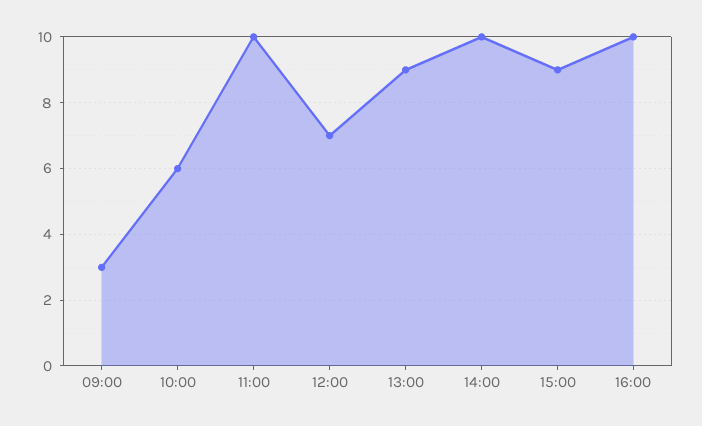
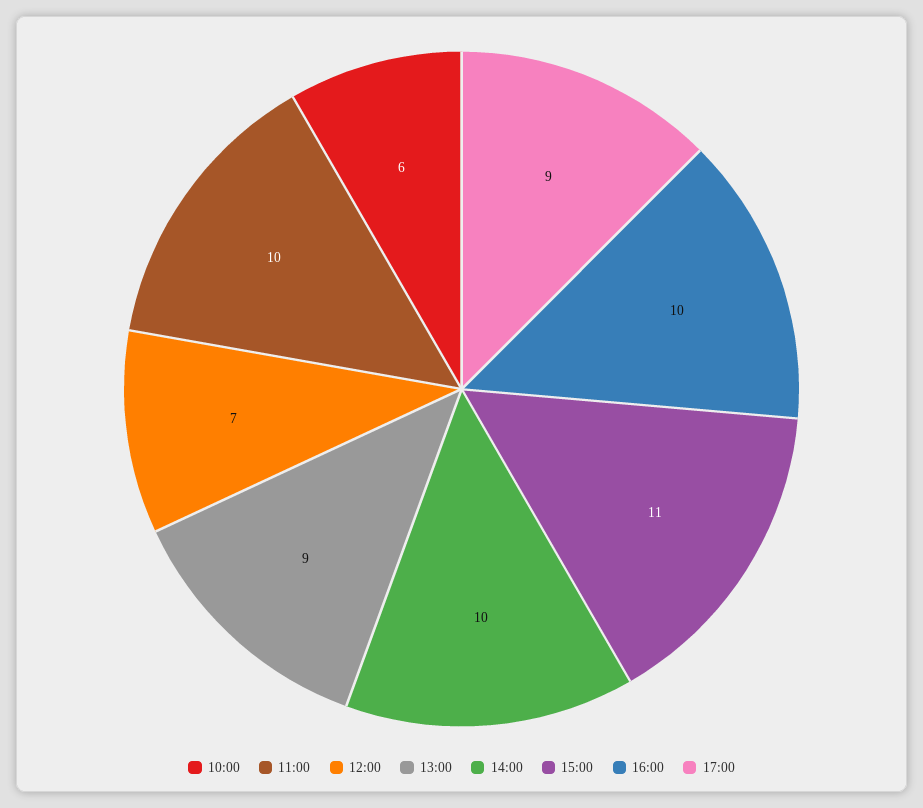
09:00: 3 -> none
15:00: 9 -> 11
17:00: none -> 9

